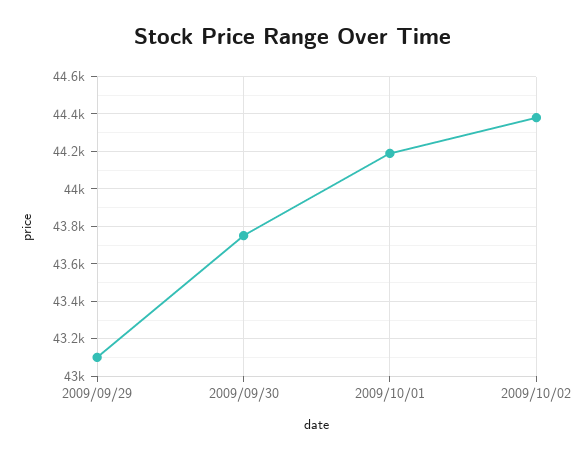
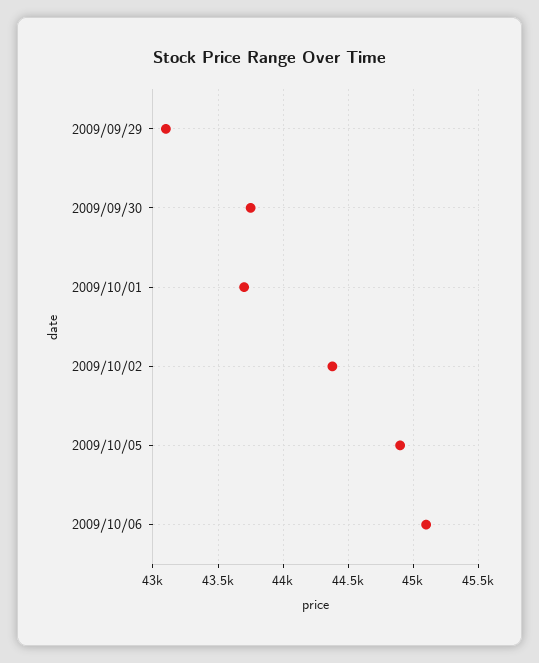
2009/10/01: 44200 -> 43700
2009/10/05: none -> 44900
2009/10/06: none -> 45100

